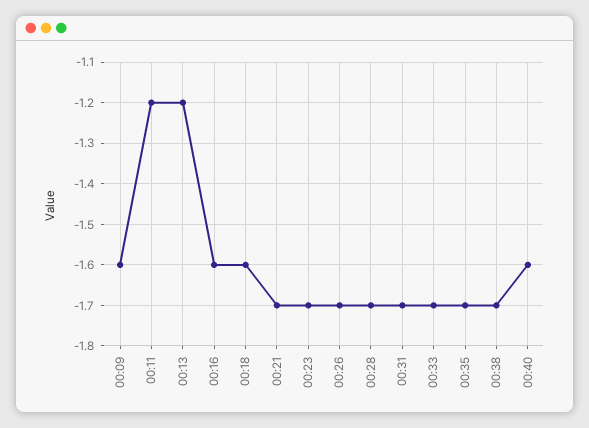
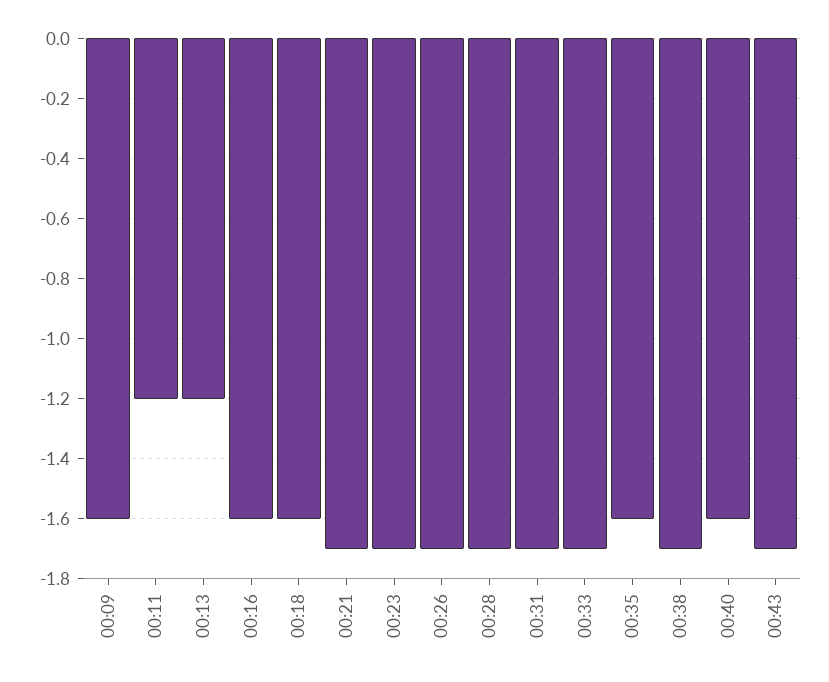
00:35: -1.7 -> -1.6
00:43: none -> -1.7

